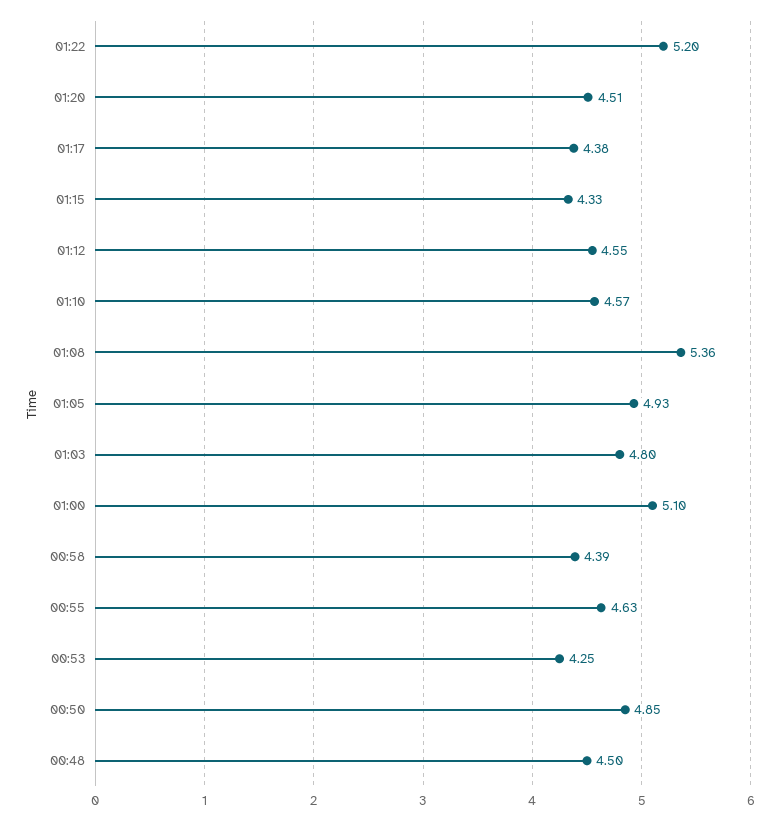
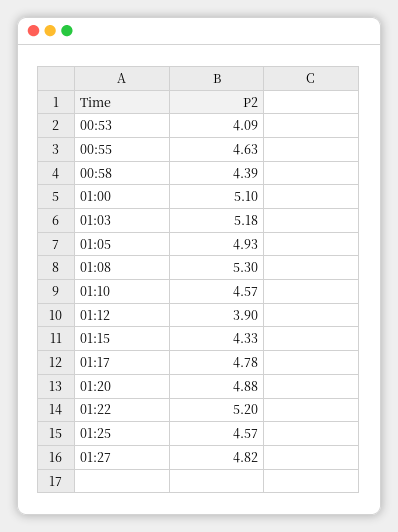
01:20: 4.51 -> 4.88
01:17: 4.38 -> 4.78
01:12: 4.55 -> 3.9
01:08: 5.36 -> 5.3
01:03: 4.8 -> 5.18
00:53: 4.25 -> 4.09
00:50: 4.85 -> none
00:48: 4.5 -> none
01:25: none -> 4.57
01:27: none -> 4.82

